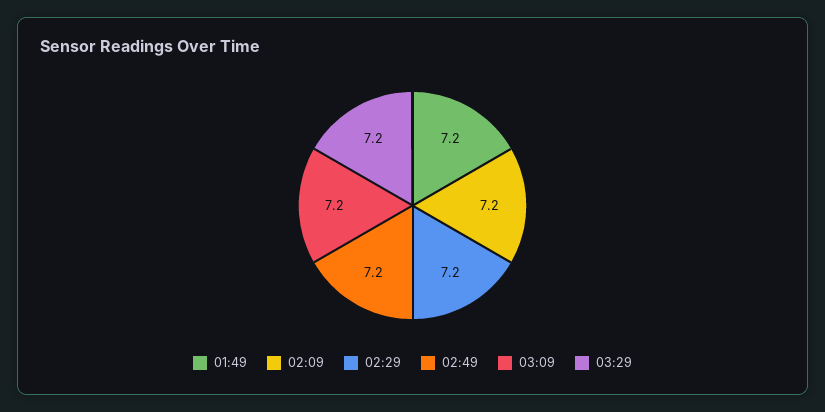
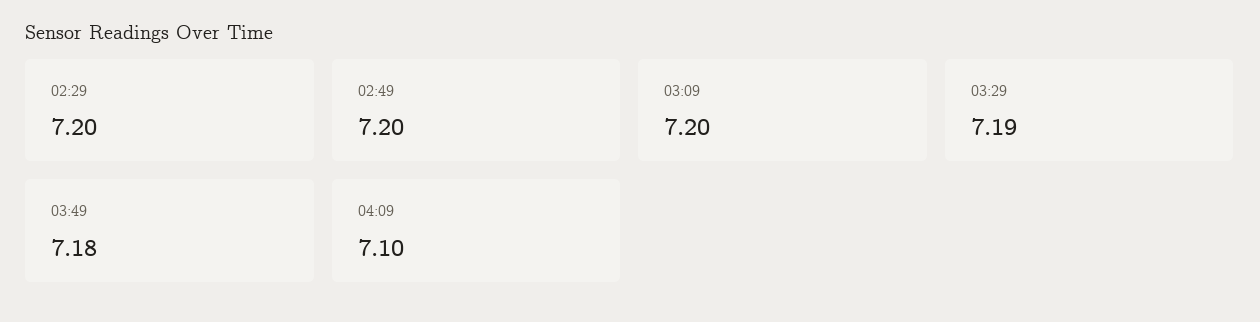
01:49: 7.2 -> none
02:09: 7.2 -> none
03:29: 7.2 -> 7.19
03:49: none -> 7.18
04:09: none -> 7.1

